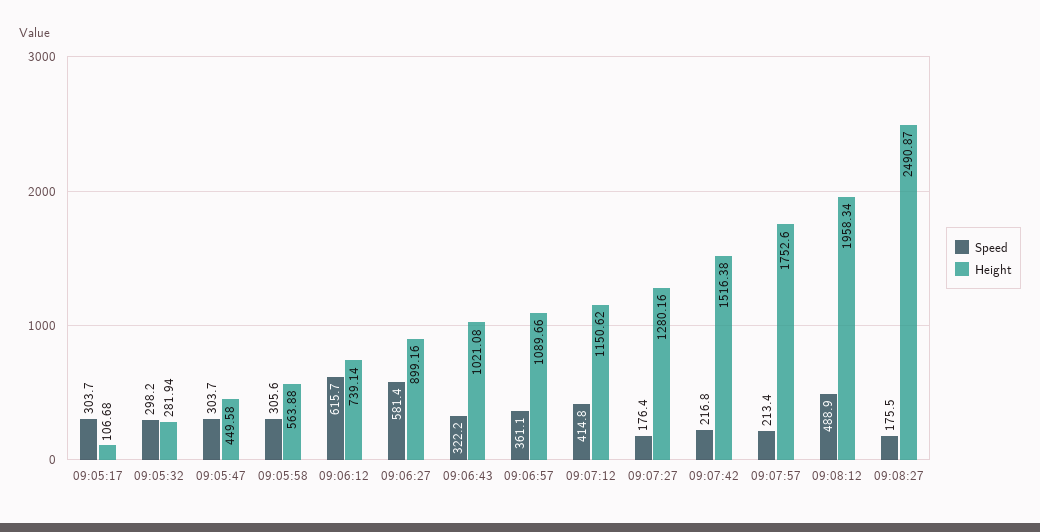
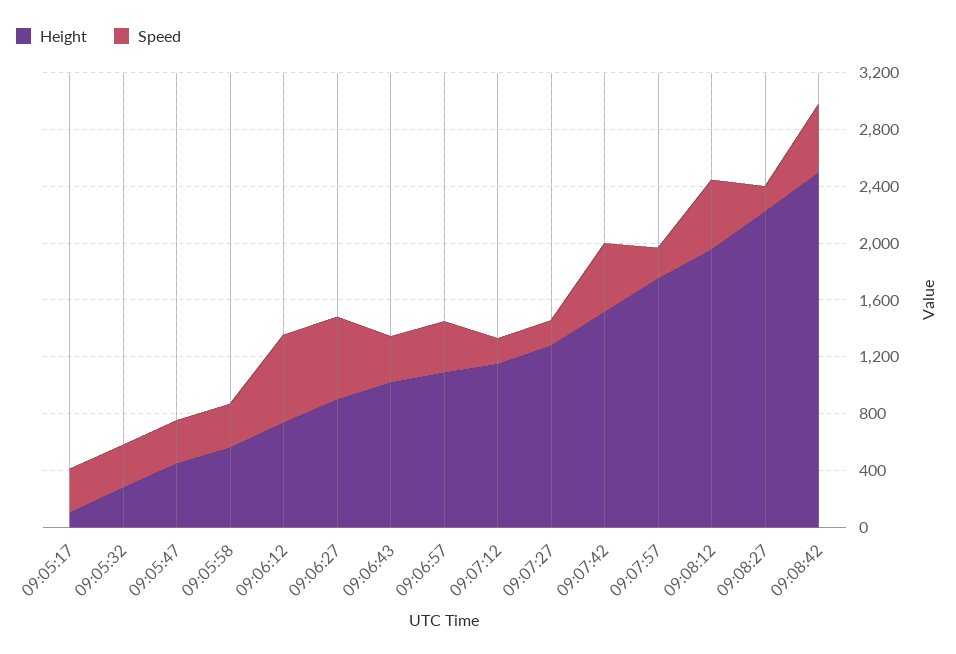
Speed, 09:07:12: 414.8 -> 200
Speed, 09:07:42: 216.8 -> 500
Height, 09:08:27: 2490.87 -> 2200
Height, 09:08:42: none -> 2500
Speed, 09:08:42: none -> 500

